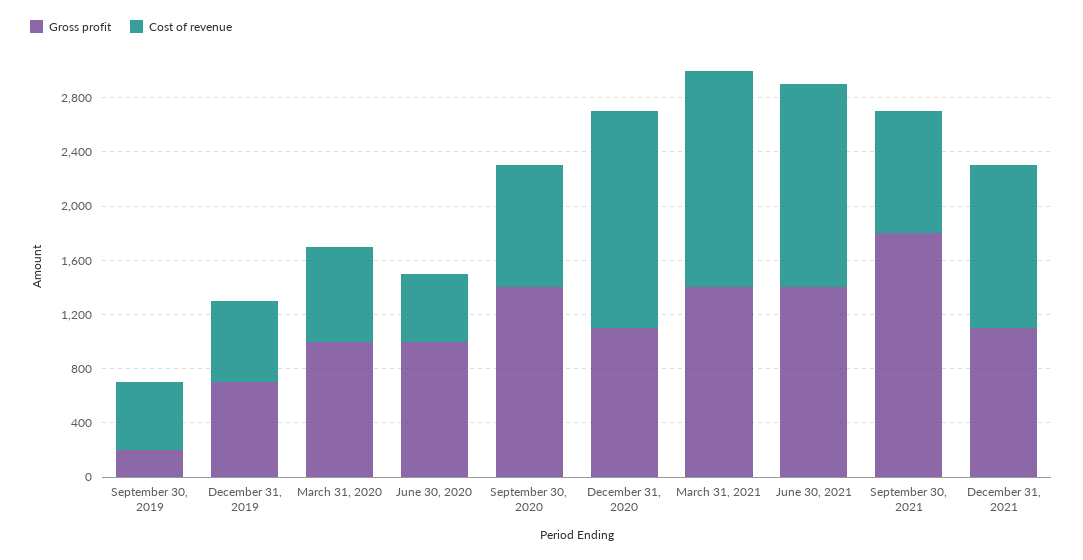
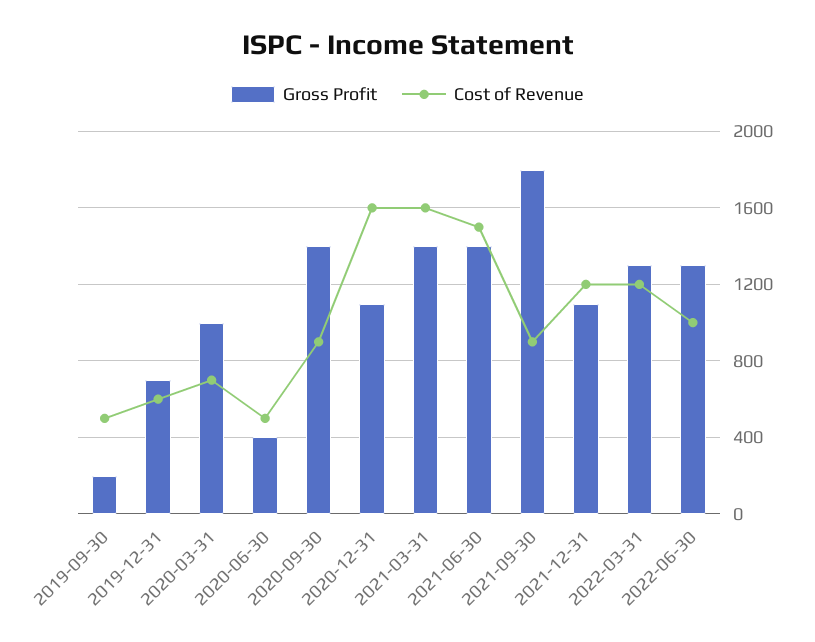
Gross profit, June 30, 2020: 1000 -> 400
Gross profit, 2022-03-31: none -> 1300
Cost of revenue, 2022-03-31: none -> 1200
Gross profit, 2022-06-30: none -> 1300
Cost of revenue, 2022-06-30: none -> 1000

